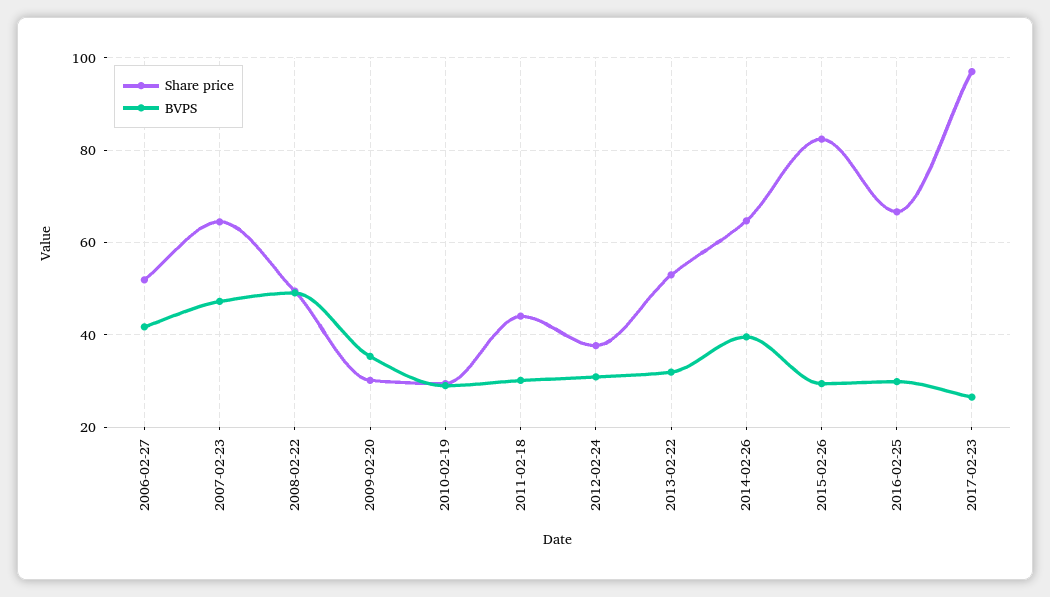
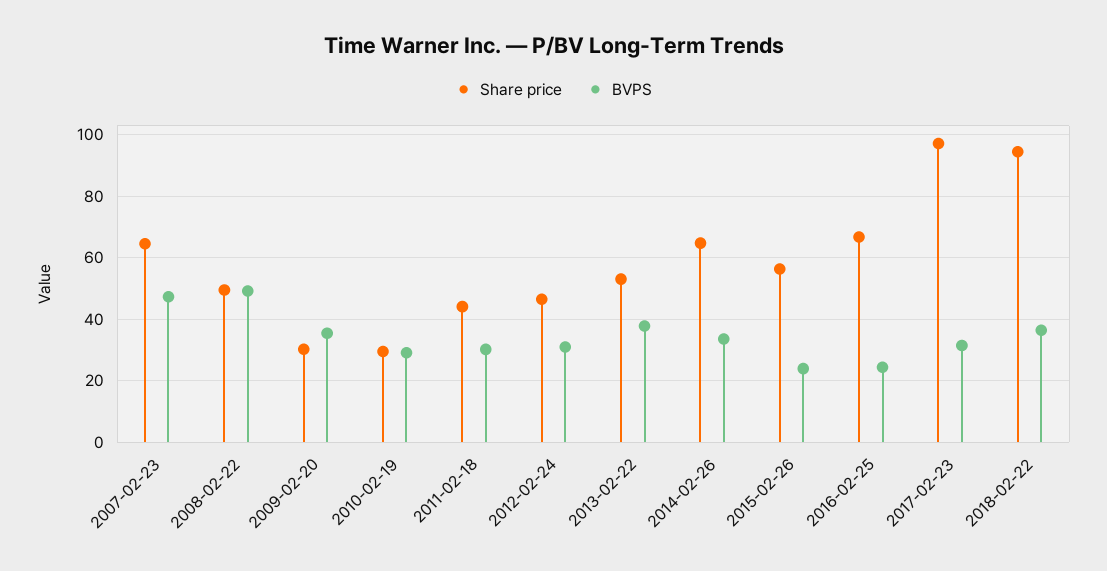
Share price, 2006-02-27: 52 -> none
BVPS, 2006-02-27: 42 -> none
Share price, 2012-02-24: 38 -> 46
BVPS, 2013-02-22: 32 -> 38
BVPS, 2014-02-26: 40 -> 34
Share price, 2015-02-26: 82 -> 56
BVPS, 2015-02-26: 30 -> 24
BVPS, 2016-02-25: 30 -> 24
BVPS, 2017-02-23: 26 -> 32
Share price, 2018-02-22: none -> 94
BVPS, 2018-02-22: none -> 36

